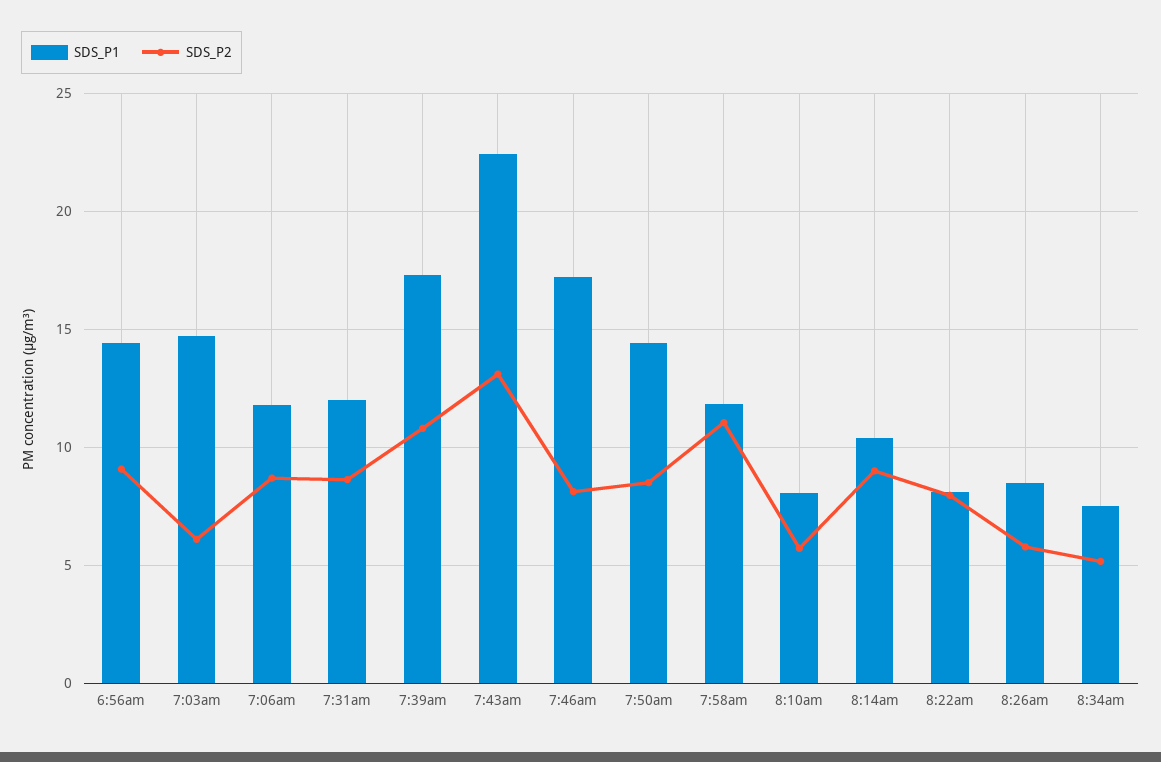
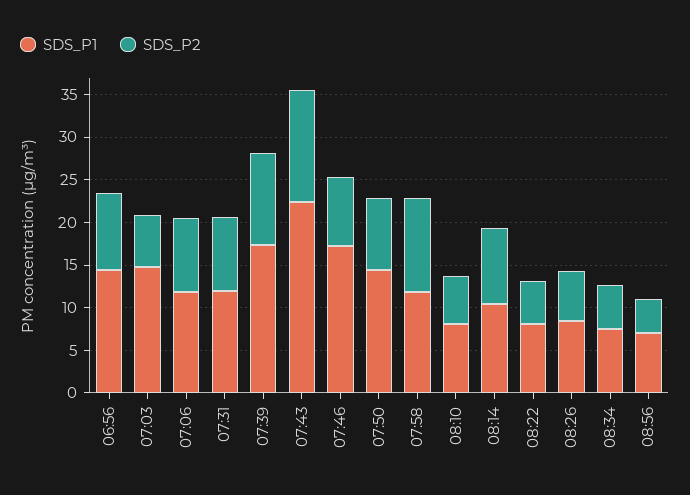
SDS_P2, 8:22am: 8 -> 5
SDS_P1, 08:56: none -> 7
SDS_P2, 08:56: none -> 4

